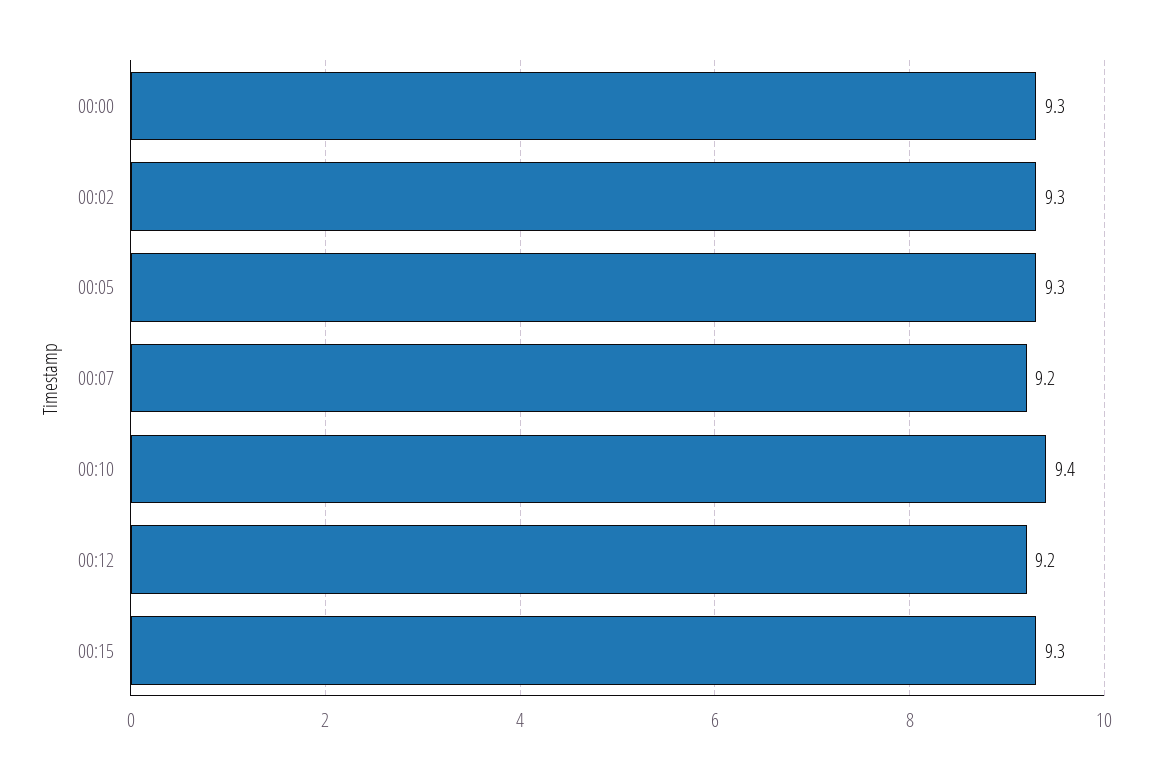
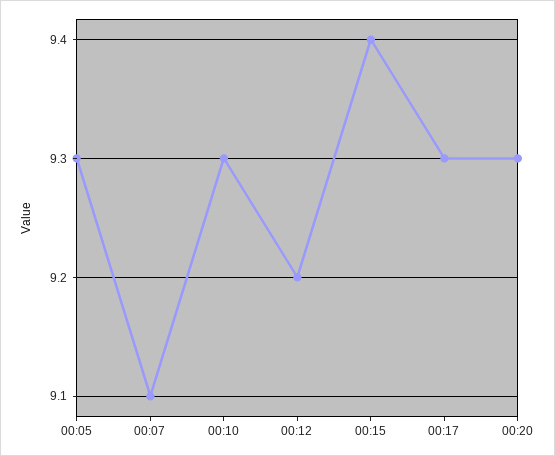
00:00: 9.3 -> none
00:02: 9.3 -> none
00:07: 9.2 -> 9.1
00:10: 9.4 -> 9.3
00:15: 9.3 -> 9.4
00:17: none -> 9.3
00:20: none -> 9.3

